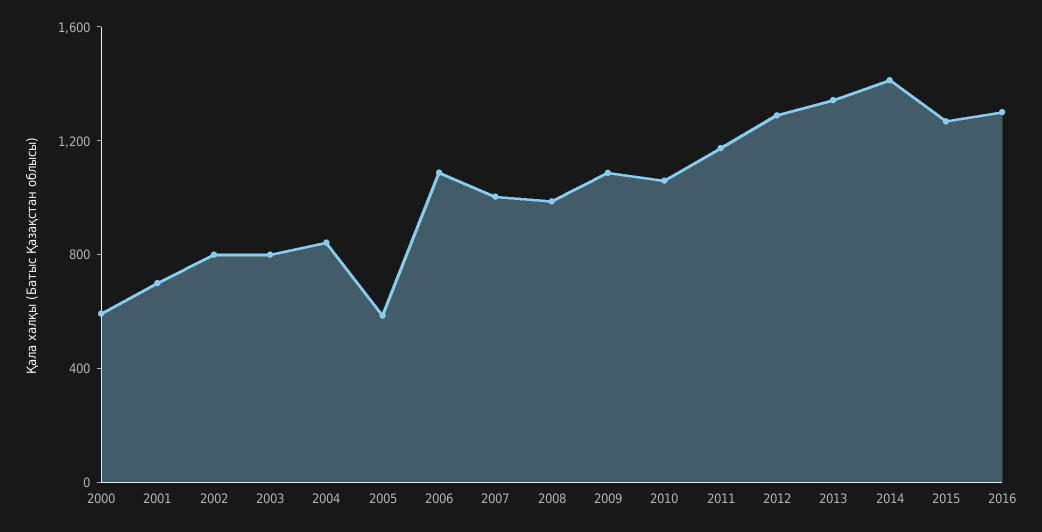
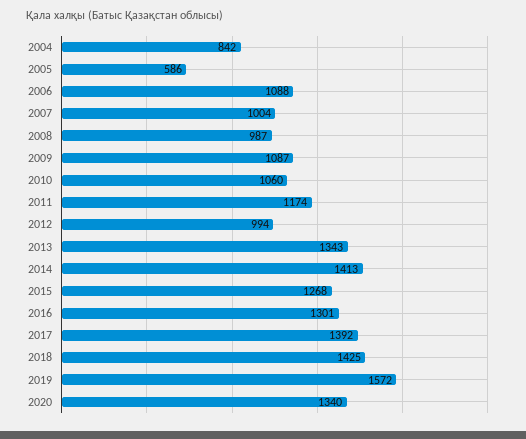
2000: 600 -> none
2001: 700 -> none
2002: 800 -> none
2003: 800 -> none
2012: 1300 -> 994
2017: none -> 1392
2018: none -> 1425
2019: none -> 1572
2020: none -> 1340

